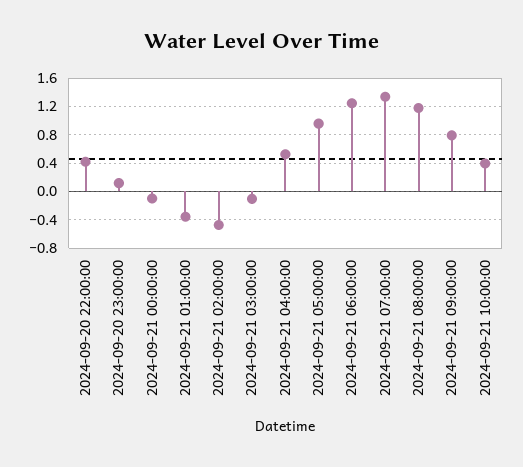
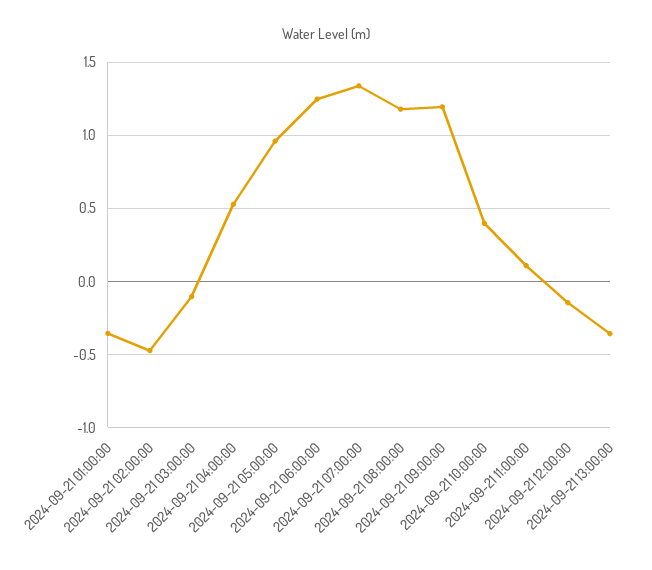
2024-09-20 22:00:00: 0.4 -> none
2024-09-20 23:00:00: 0.1 -> none
2024-09-21 00:00:00: -0.1 -> none
2024-09-21 09:00:00: 0.8 -> 1.2
2024-09-21 11:00:00: none -> 0.1
2024-09-21 12:00:00: none -> -0.15
2024-09-21 13:00:00: none -> -0.35

